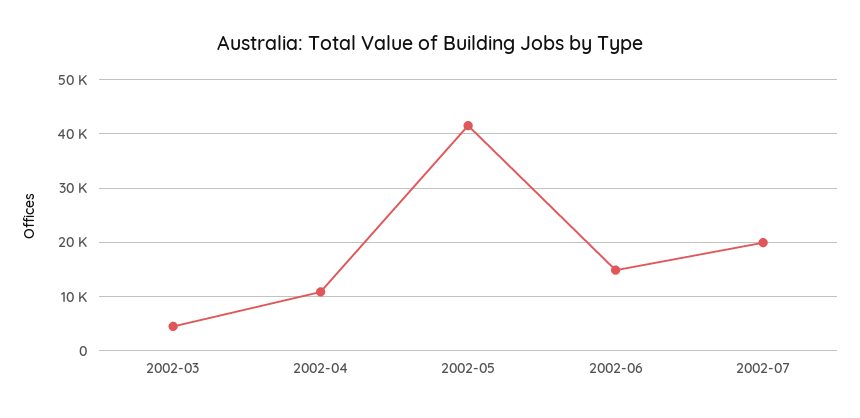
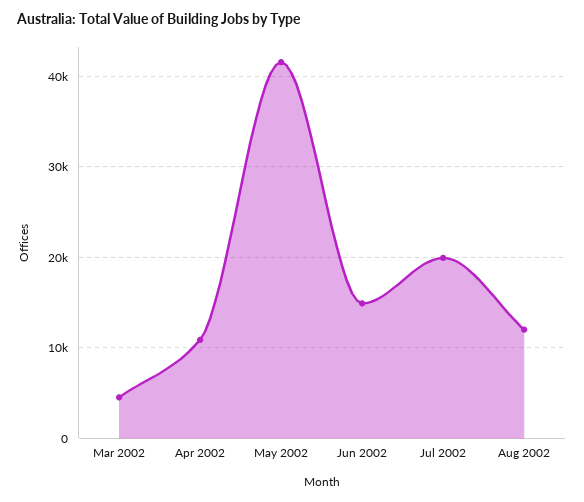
Aug 2002: none -> 12000

